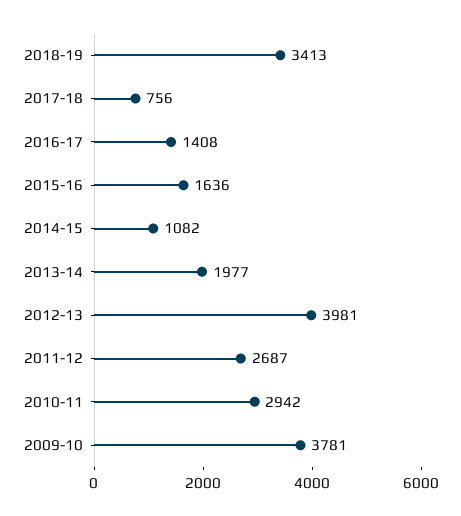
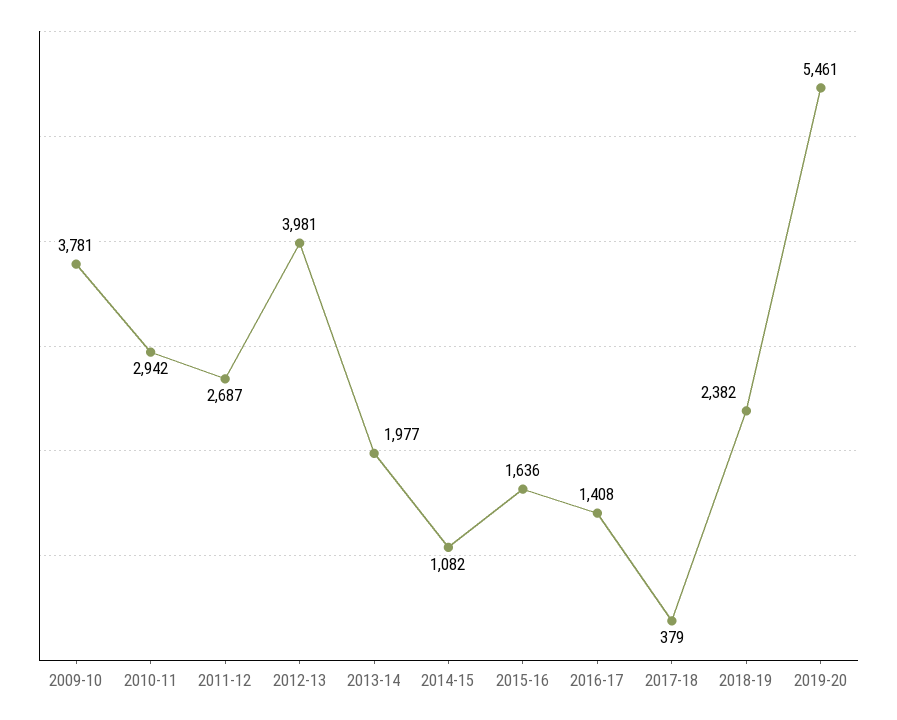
2018-19: 3413 -> 2382
2017-18: 756 -> 379
2019-20: none -> 5461

